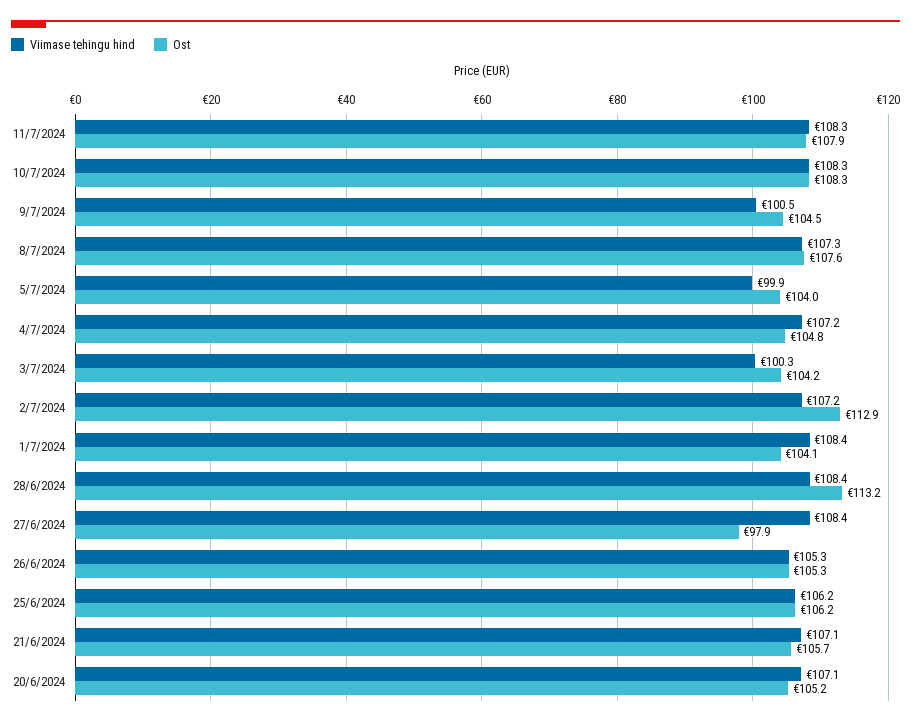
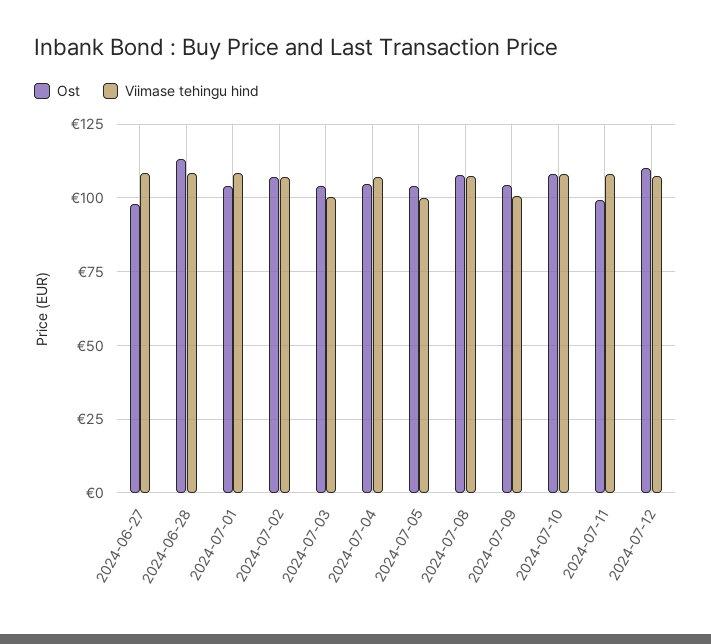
Ost, 11/7/2024: 107.9 -> 100
Ost, 2/7/2024: 112.9 -> 107.5
Viimase tehingu hind, 26/6/2024: 105.3 -> none
Ost, 26/6/2024: 105.3 -> none
Viimase tehingu hind, 25/6/2024: 106.2 -> none
Ost, 25/6/2024: 106.2 -> none
Viimase tehingu hind, 21/6/2024: 107.1 -> none
Ost, 21/6/2024: 105.7 -> none
Viimase tehingu hind, 20/6/2024: 107.1 -> none
Ost, 20/6/2024: 105.2 -> none
Ost, 2024-07-12: none -> 110
Viimase tehingu hind, 2024-07-12: none -> 107.5

